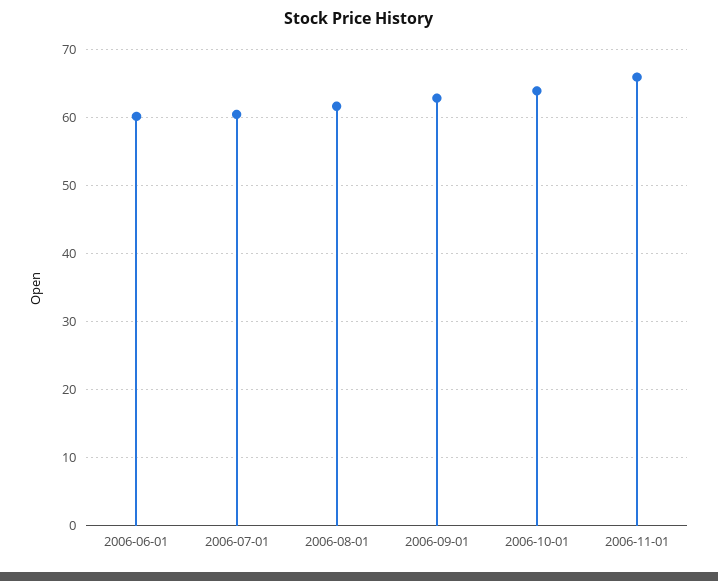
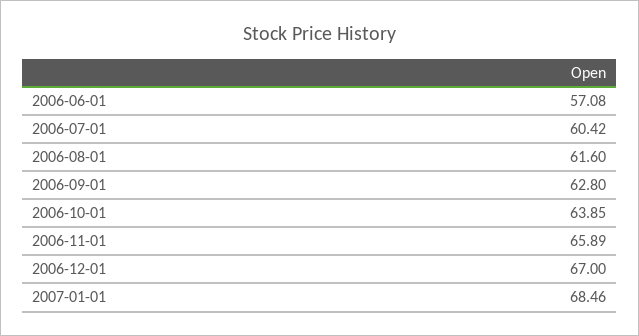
2006-06-01: 60 -> 57.08
2006-12-01: none -> 67
2007-01-01: none -> 68.46

